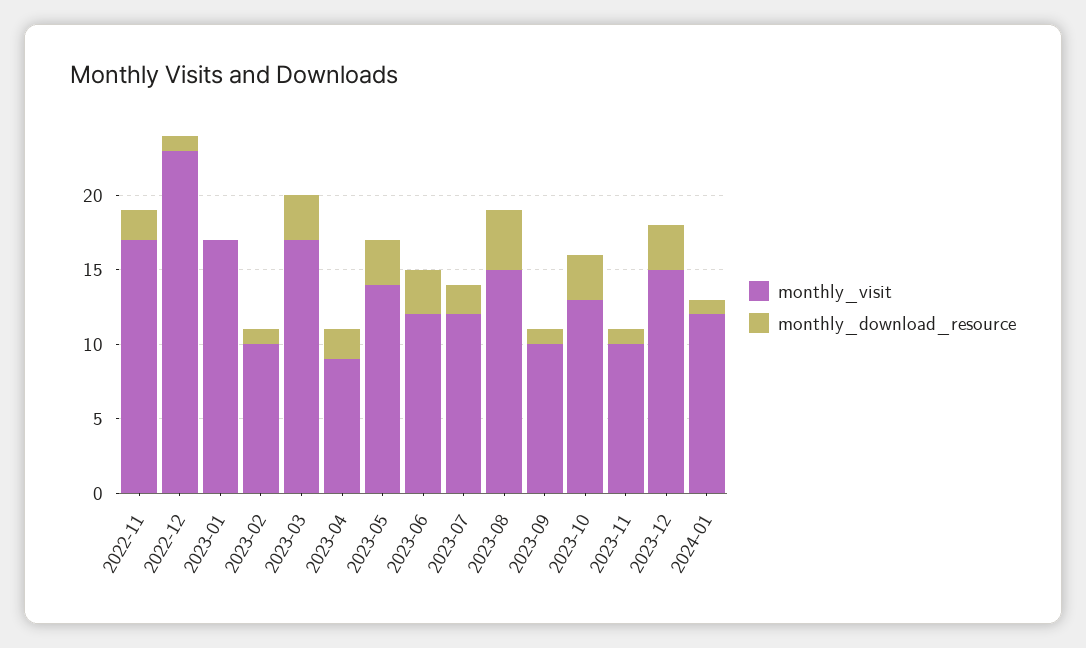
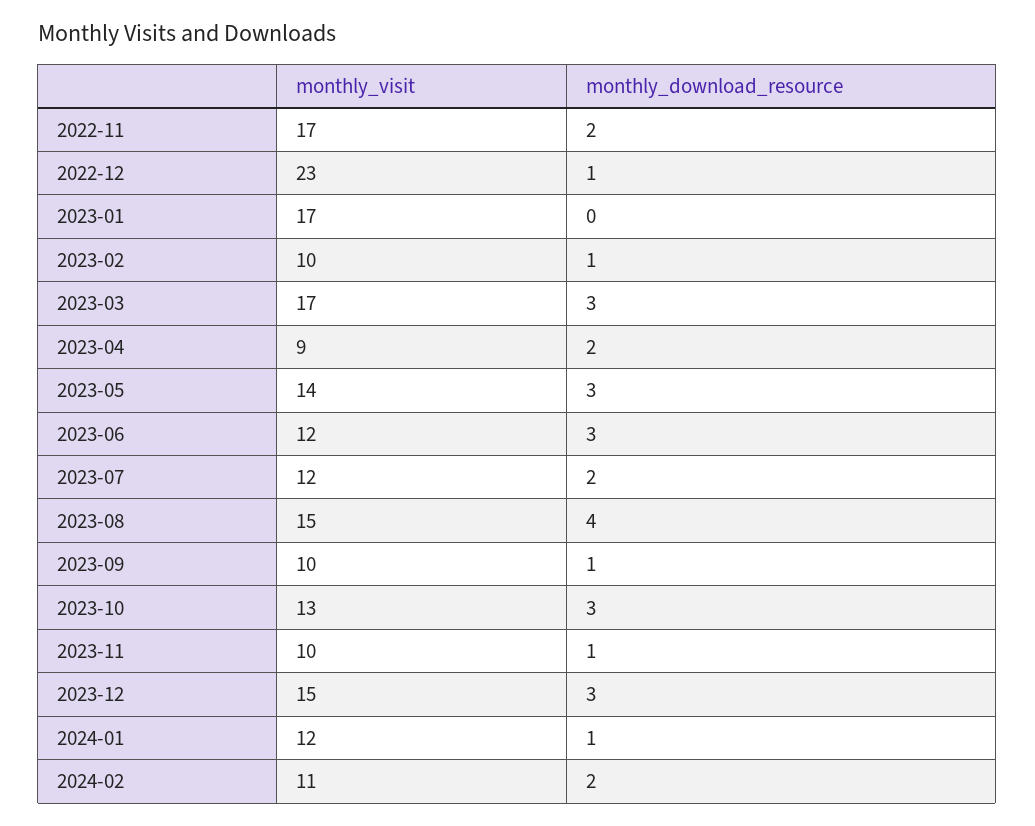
monthly_visit, 2024-02: none -> 11
monthly_download_resource, 2024-02: none -> 2

